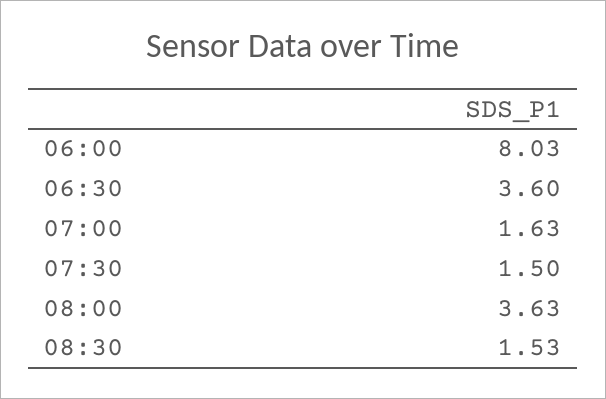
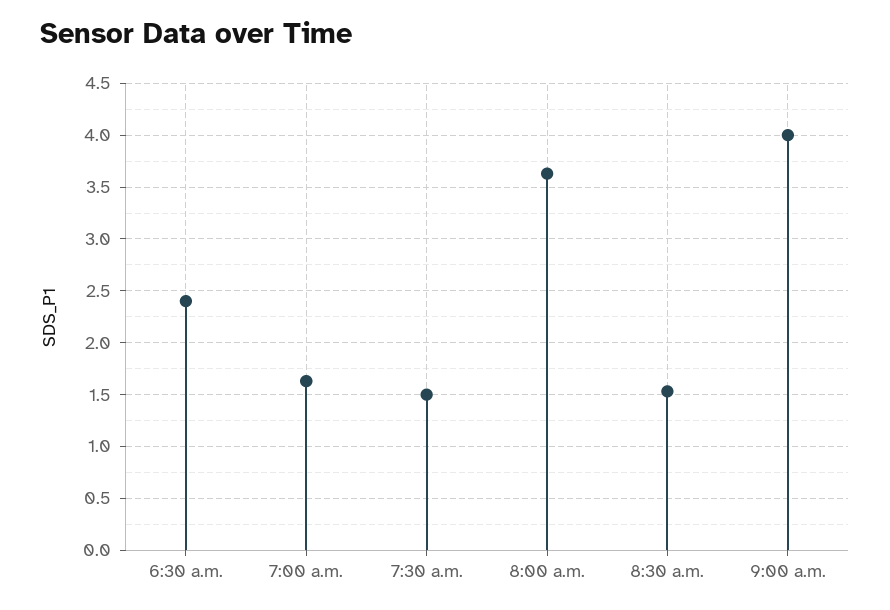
06:00: 8.03 -> none
06:30: 3.6 -> 2.4
9:00 a.m.: none -> 4

